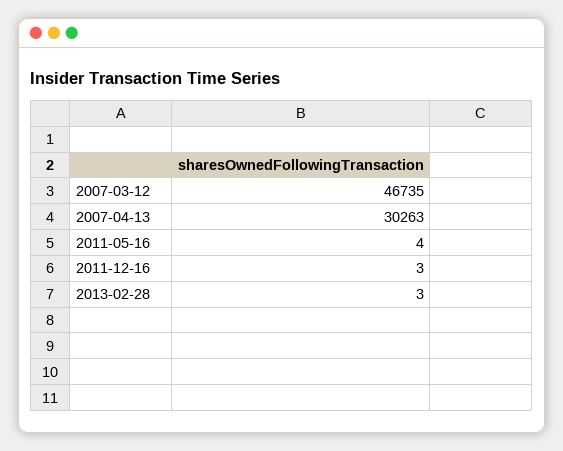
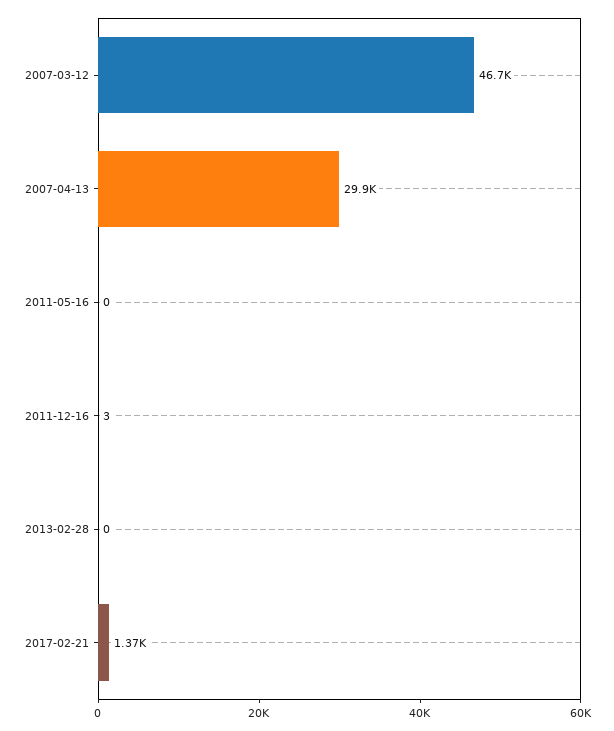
2007-04-13: 30263 -> 29900
2011-05-16: 4 -> 0
2013-02-28: 3 -> 0
2017-02-21: none -> 1370

